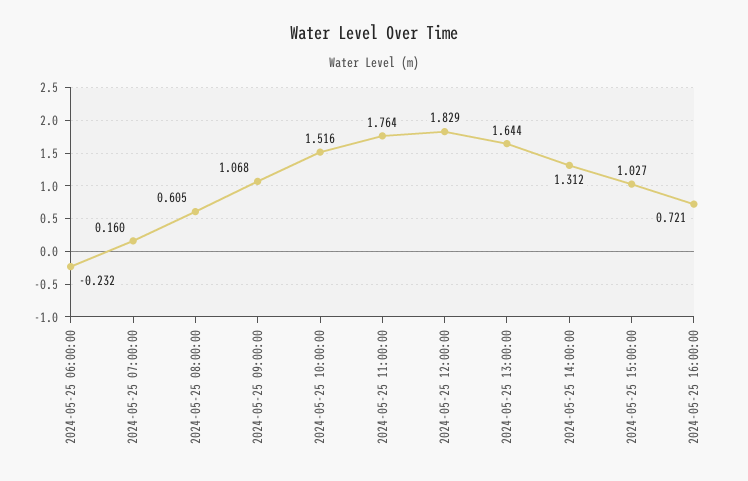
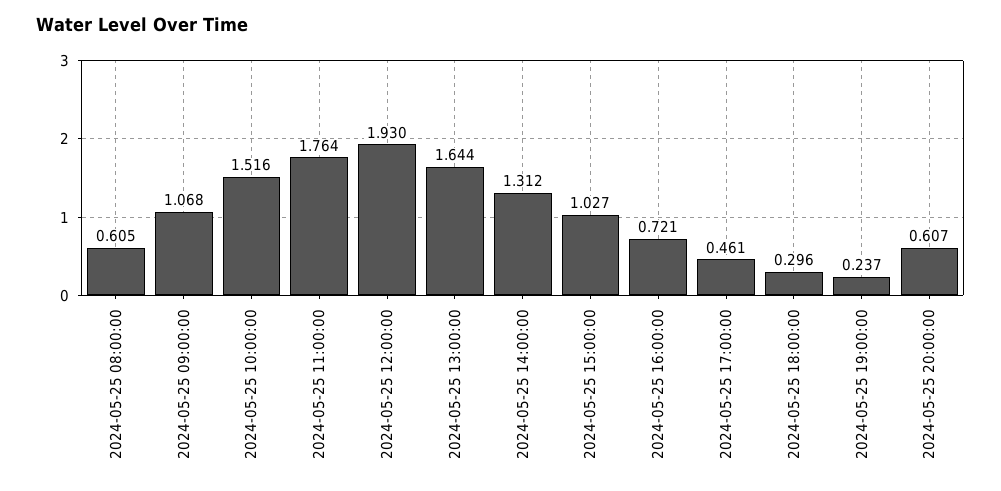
2024-05-25 06:00:00: -0.232 -> none
2024-05-25 07:00:00: 0.16 -> none
2024-05-25 12:00:00: 1.829 -> 1.93
2024-05-25 17:00:00: none -> 0.461
2024-05-25 18:00:00: none -> 0.296
2024-05-25 19:00:00: none -> 0.237
2024-05-25 20:00:00: none -> 0.607

